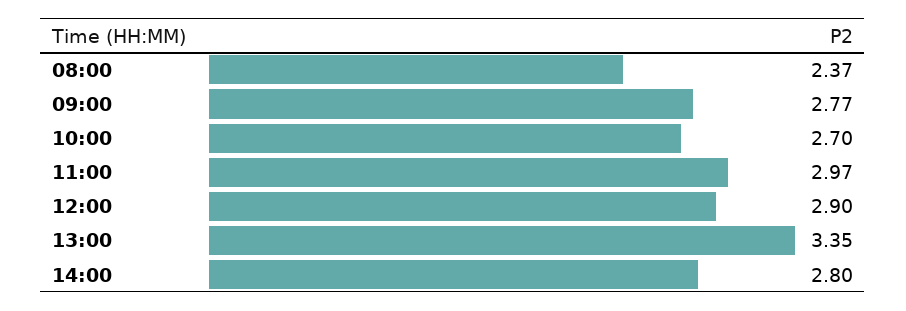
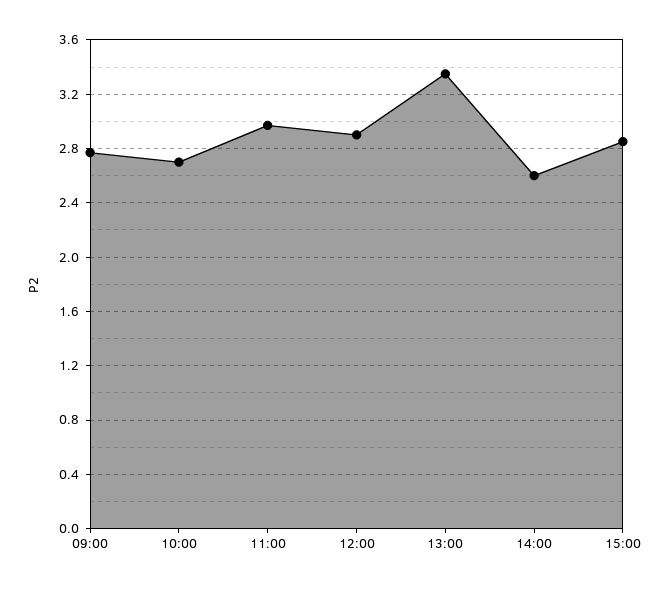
08:00: 2.37 -> none
14:00: 2.8 -> 2.6
15:00: none -> 2.85

